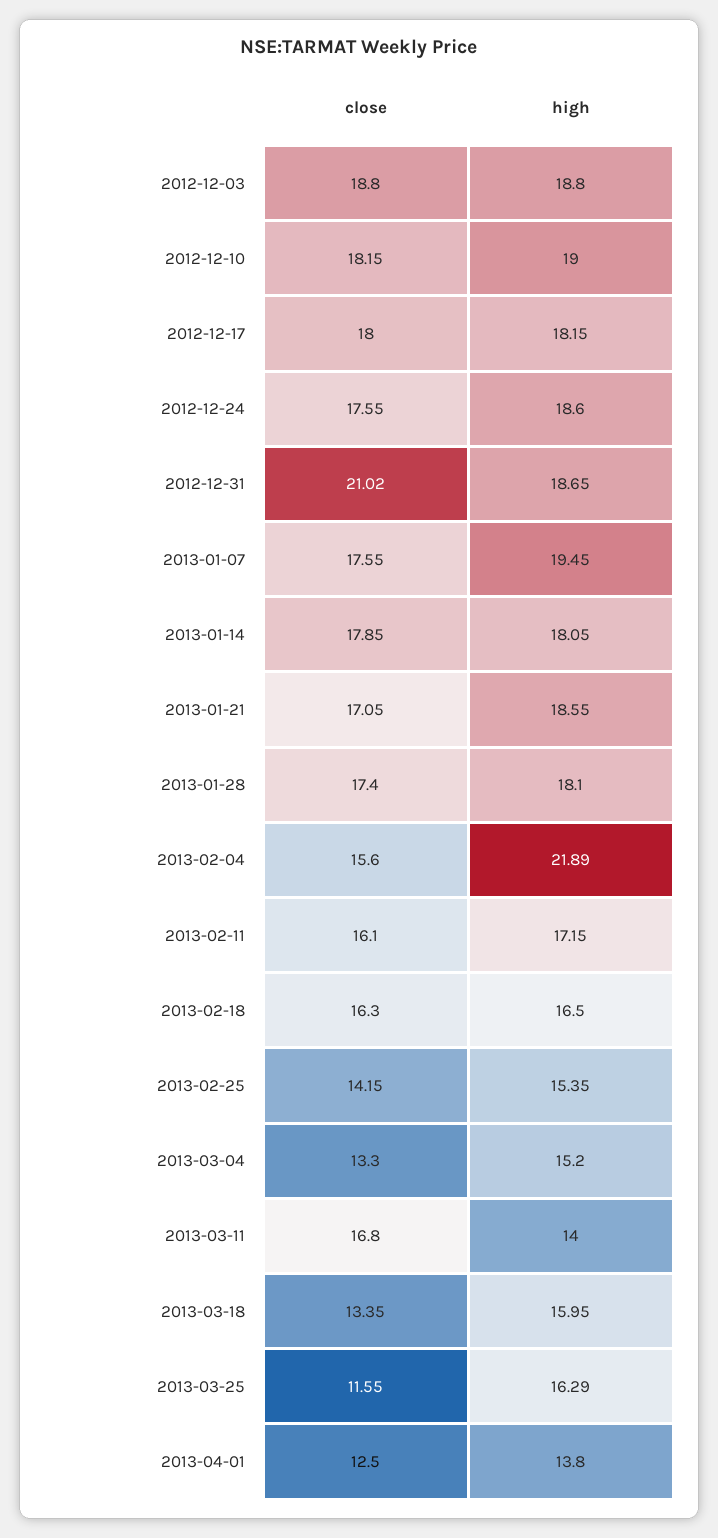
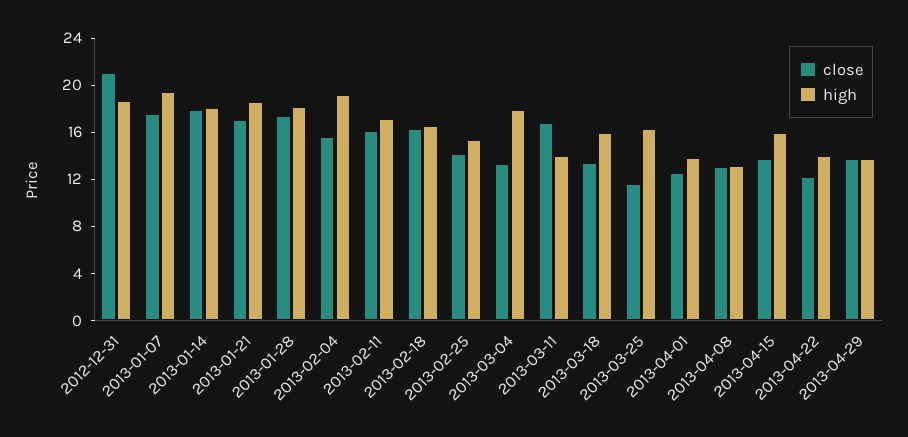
close, 2012-12-03: 18.8 -> none
high, 2012-12-03: 18.8 -> none
close, 2012-12-10: 18.15 -> none
high, 2012-12-10: 19 -> none
close, 2012-12-17: 18 -> none
high, 2012-12-17: 18.15 -> none
close, 2012-12-24: 17.55 -> none
high, 2012-12-24: 18.6 -> none
high, 2013-02-04: 21.89 -> 19
high, 2013-03-04: 15.2 -> 18
close, 2013-04-08: none -> 13
high, 2013-04-08: none -> 13
close, 2013-04-15: none -> 14
high, 2013-04-15: none -> 16
close, 2013-04-22: none -> 12
high, 2013-04-22: none -> 14
close, 2013-04-29: none -> 14
high, 2013-04-29: none -> 14

